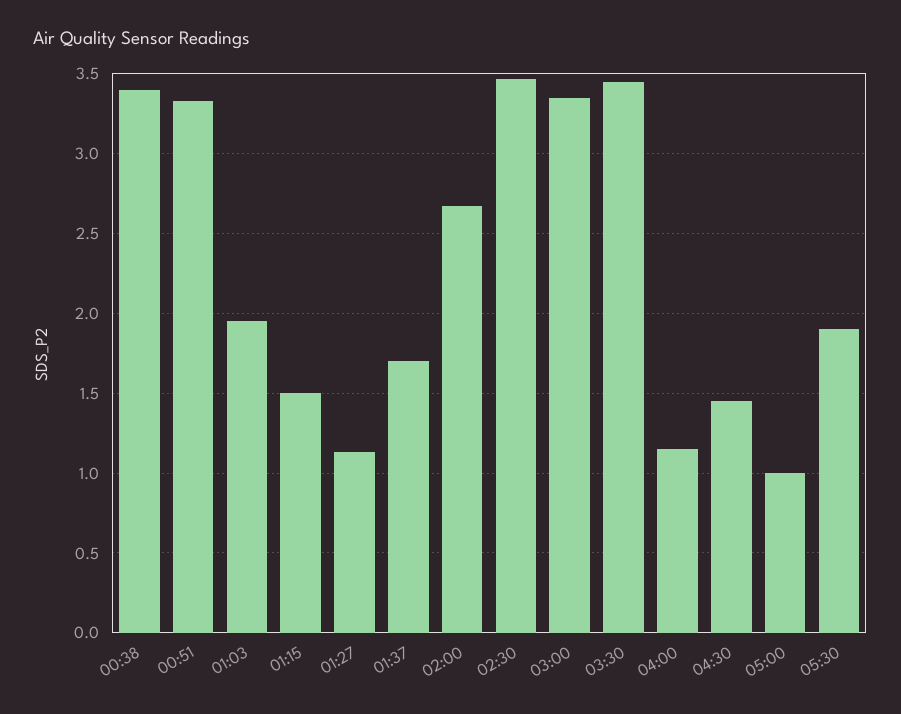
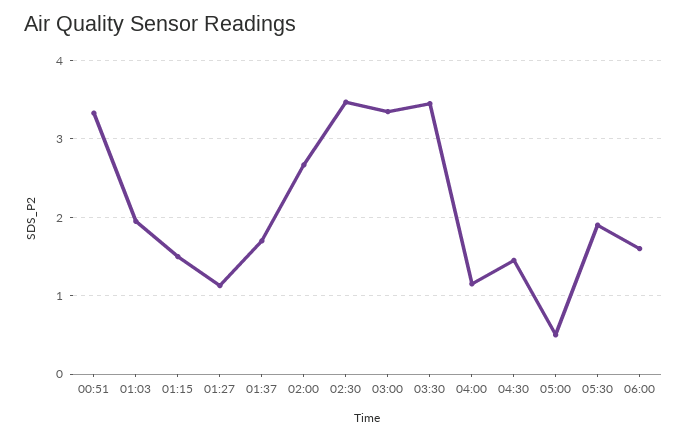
00:38: 3.4 -> none
05:00: 1 -> 0.5
06:00: none -> 1.6

